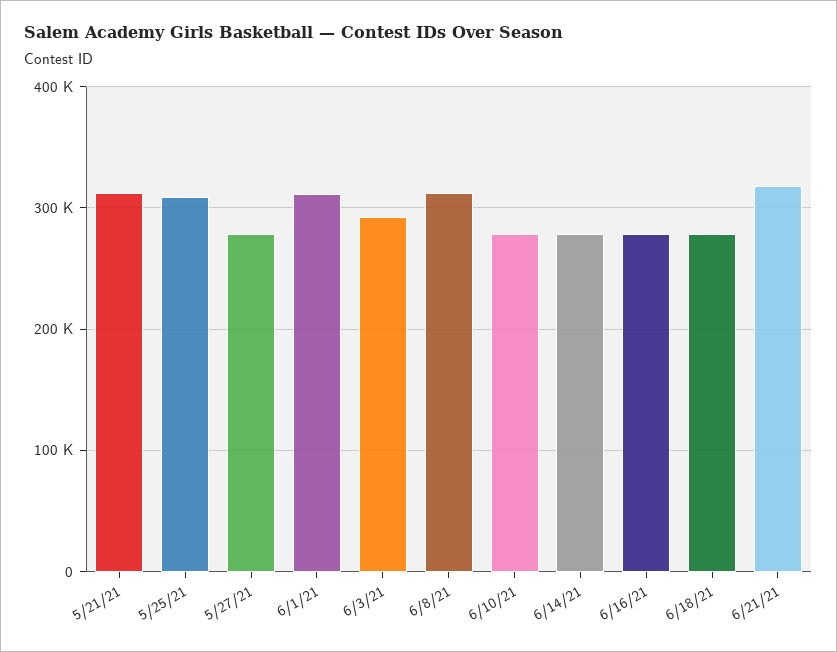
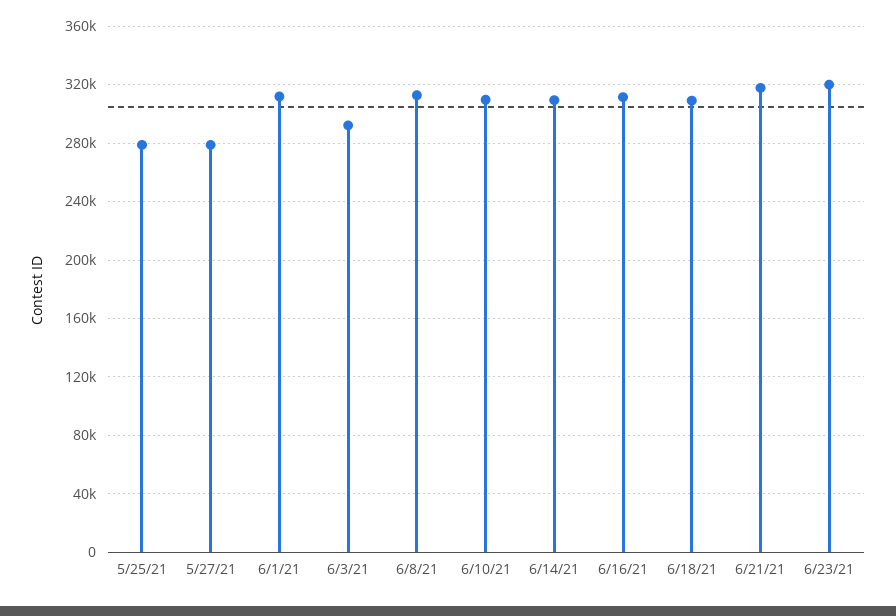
5/21/21: 310000 -> none
5/25/21: 310000 -> 280000
6/10/21: 280000 -> 310000
6/14/21: 280000 -> 310000
6/16/21: 280000 -> 310000
6/18/21: 280000 -> 310000
6/23/21: none -> 320000

